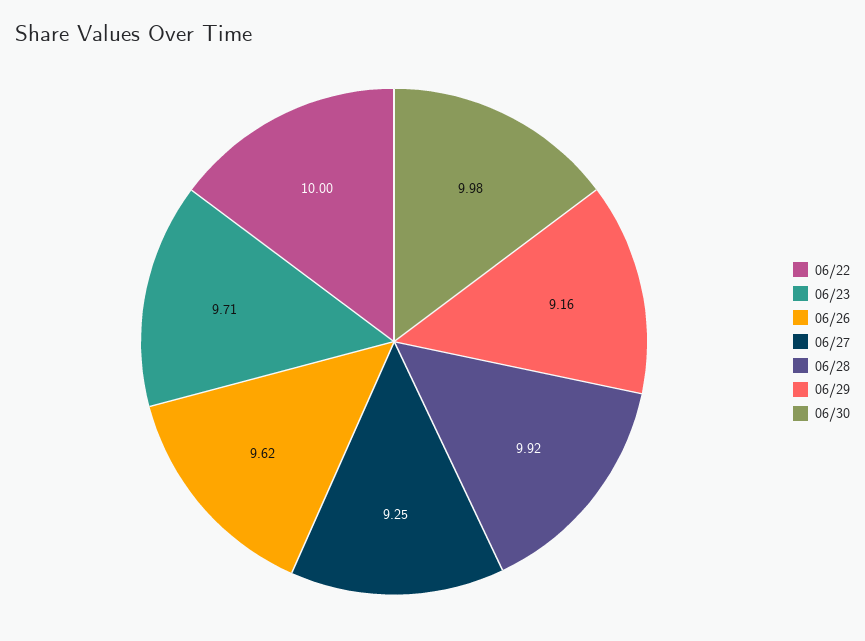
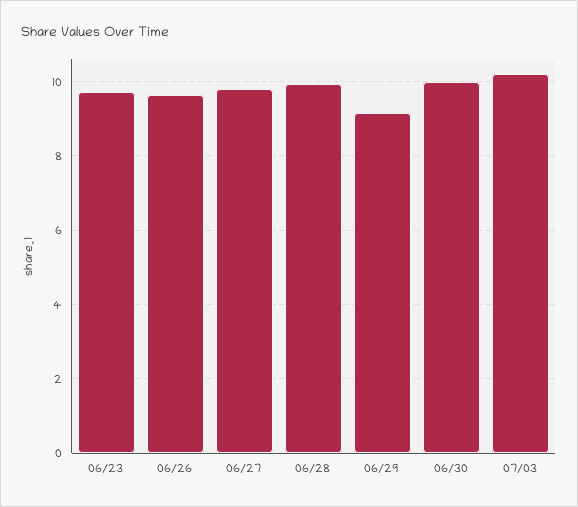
06/22: 10 -> none
06/27: 9.25 -> 9.8
07/03: none -> 10.2

